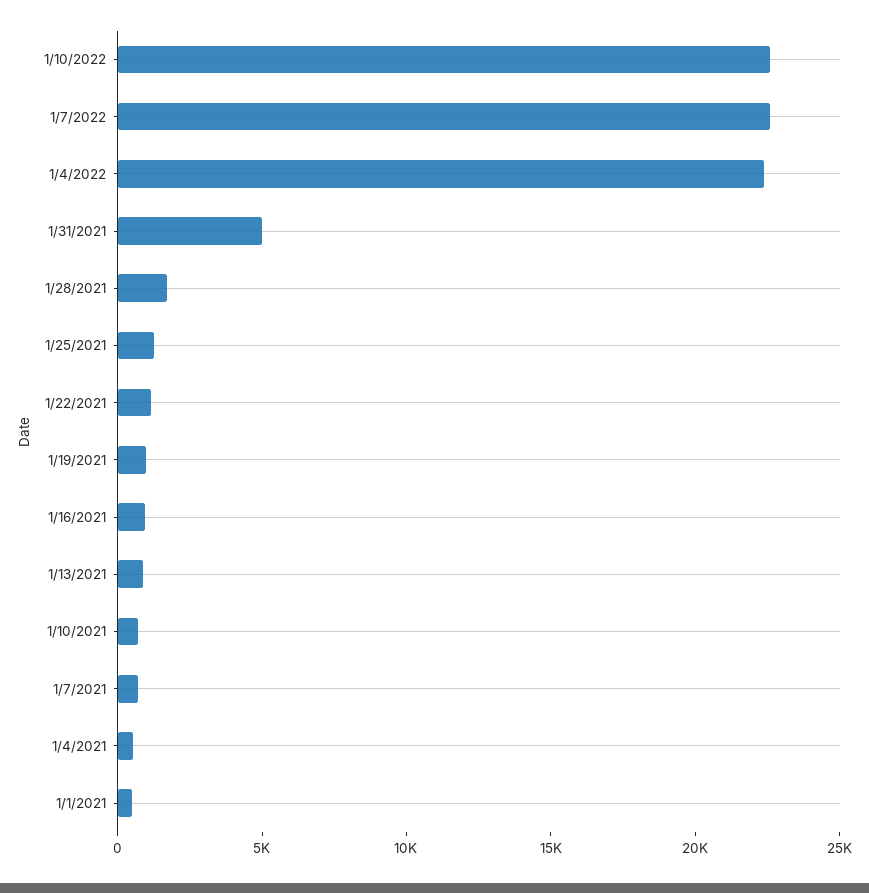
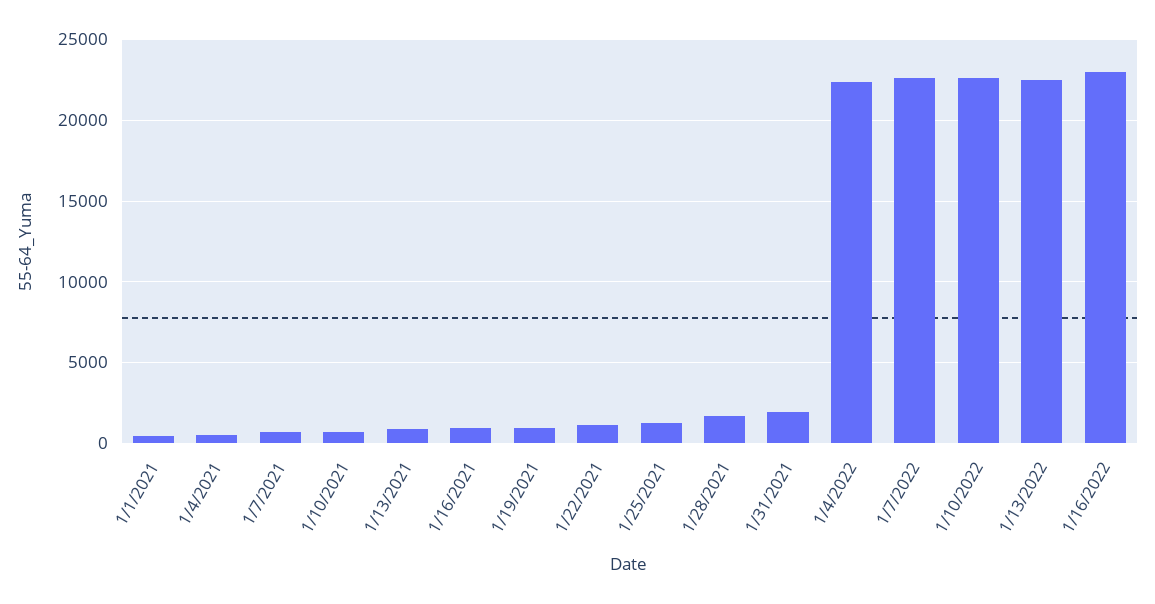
1/31/2021: 5000 -> 2000
1/13/2022: none -> 22500
1/16/2022: none -> 23000

